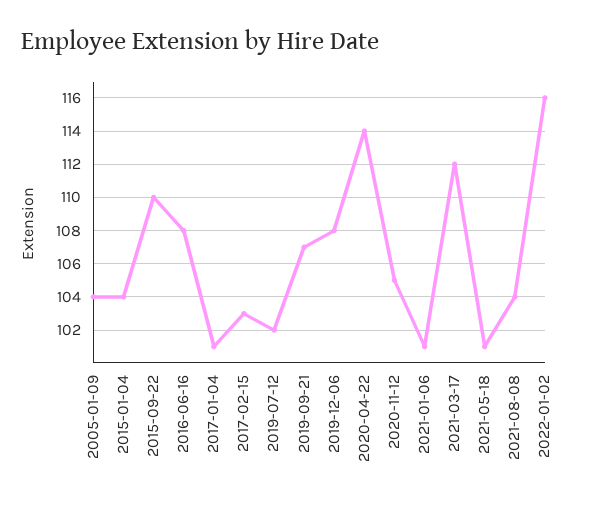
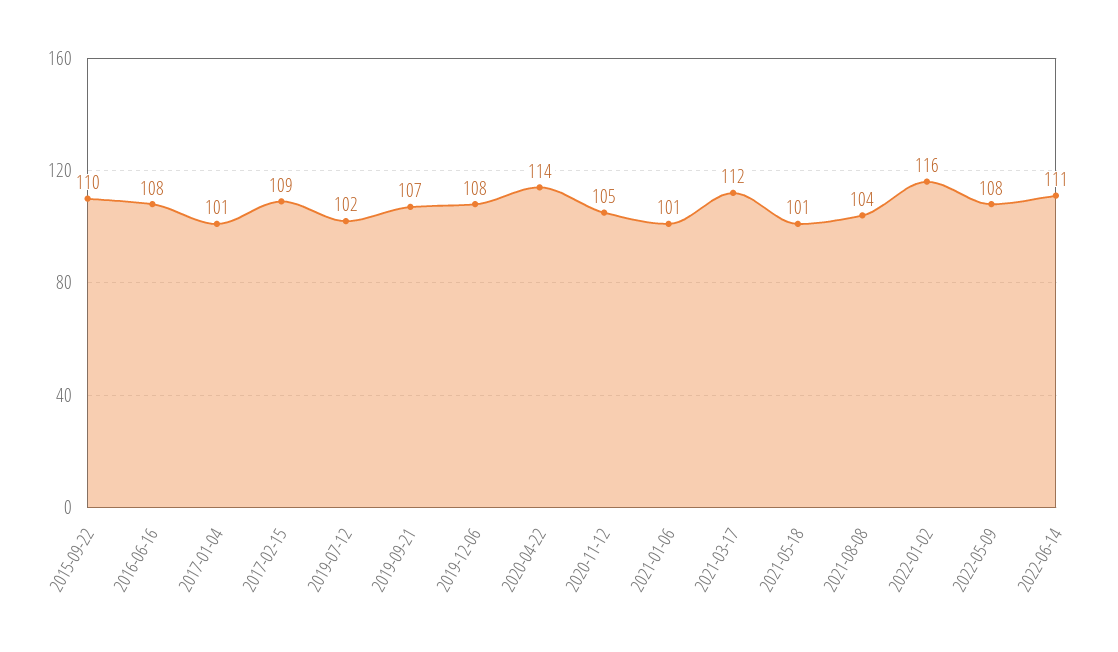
2005-01-09: 104 -> none
2015-01-04: 104 -> none
2017-02-15: 103 -> 109
2022-05-09: none -> 108
2022-06-14: none -> 111

